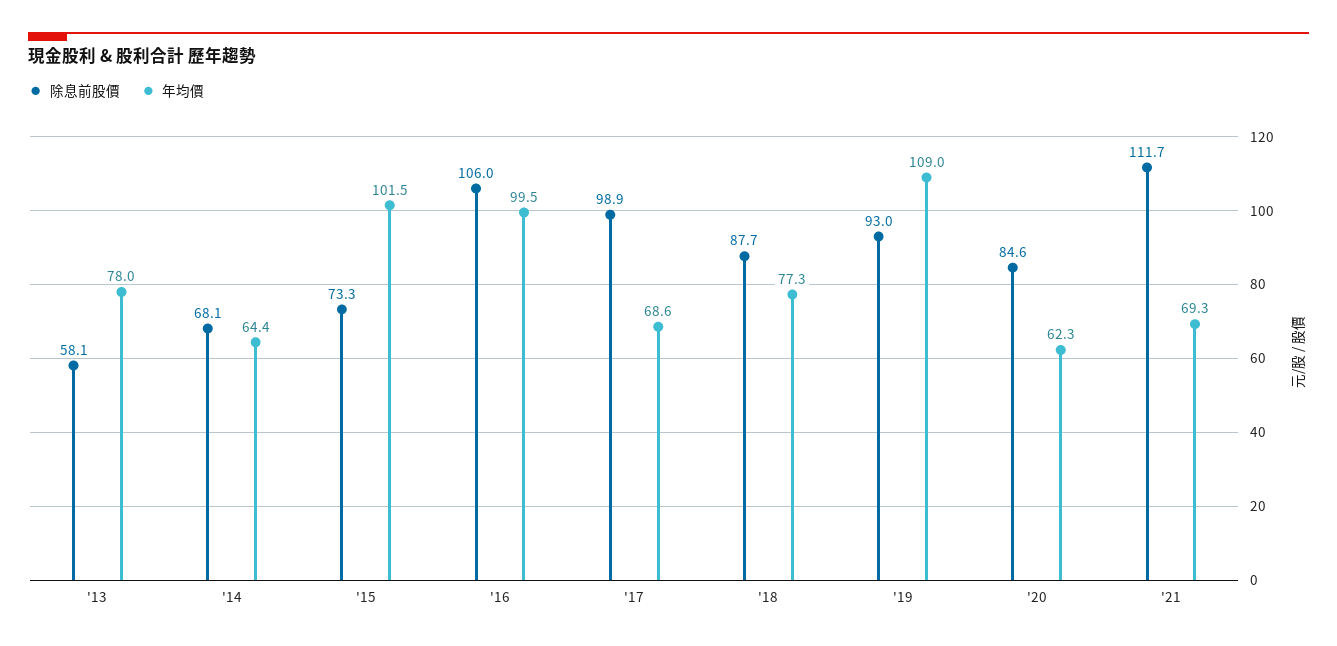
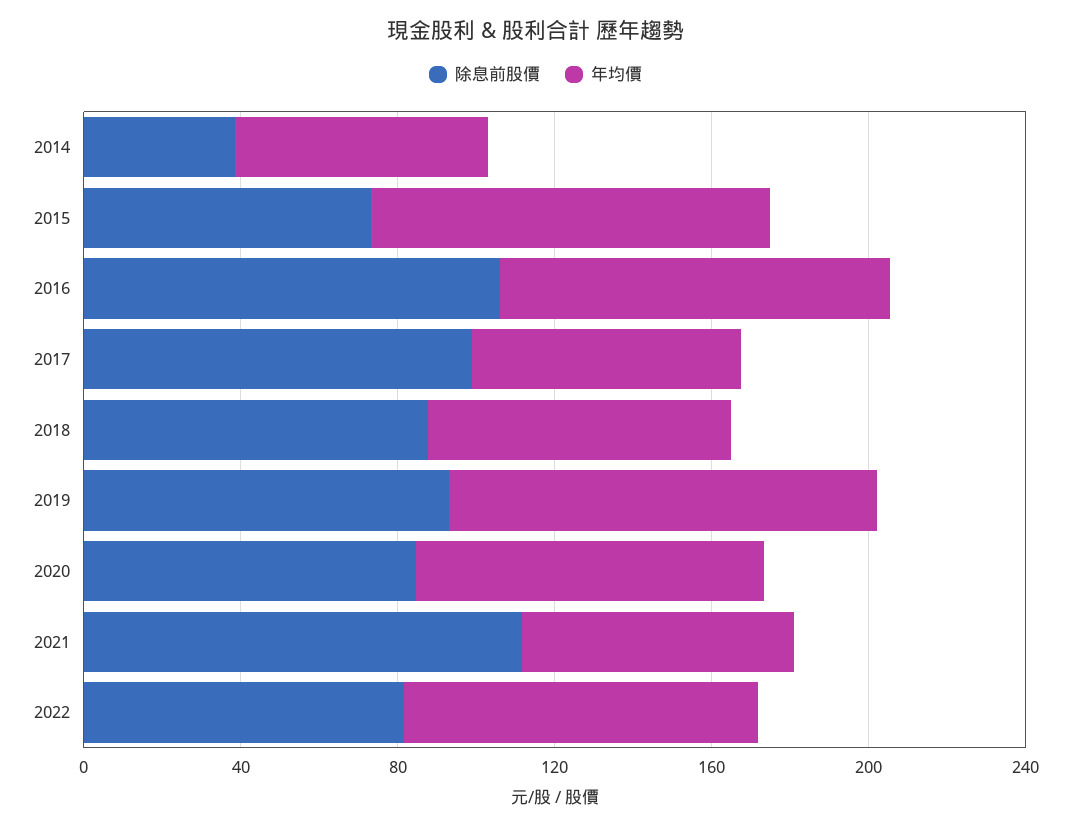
除息前股價, '13: 58.1 -> none
年均價, '13: 78 -> none
除息前股價, '14: 68.1 -> 40
年均價, '20: 62.3 -> 90
除息前股價, 2022: none -> 80
年均價, 2022: none -> 90

